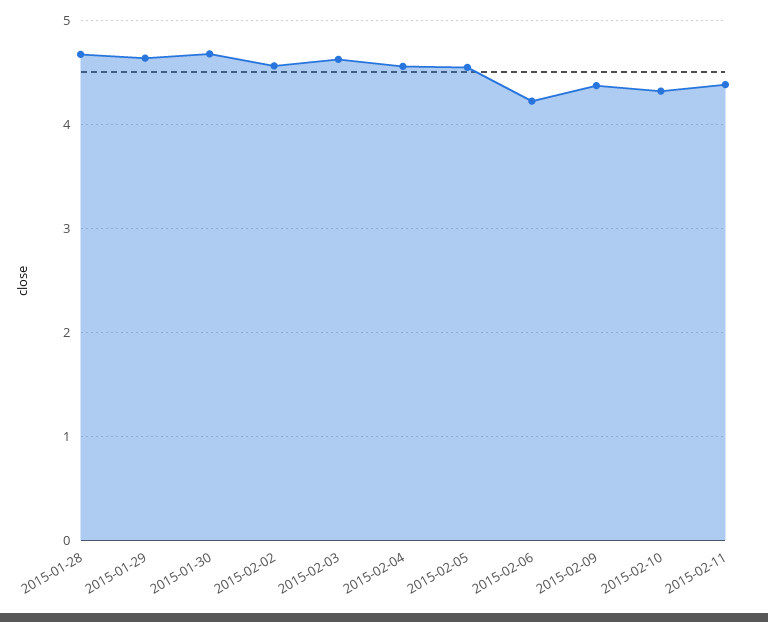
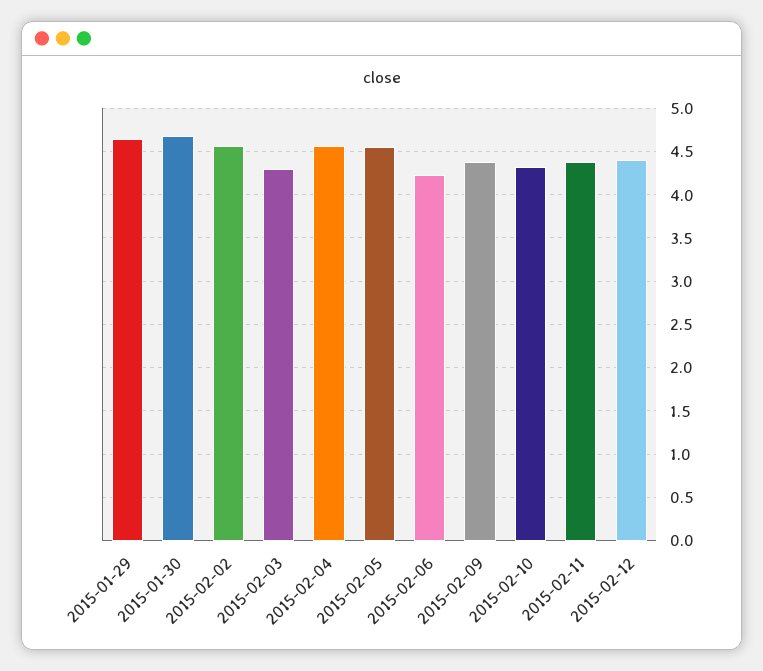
2015-01-28: 4.7 -> none
2015-02-03: 4.6 -> 4.3
2015-02-12: none -> 4.4

